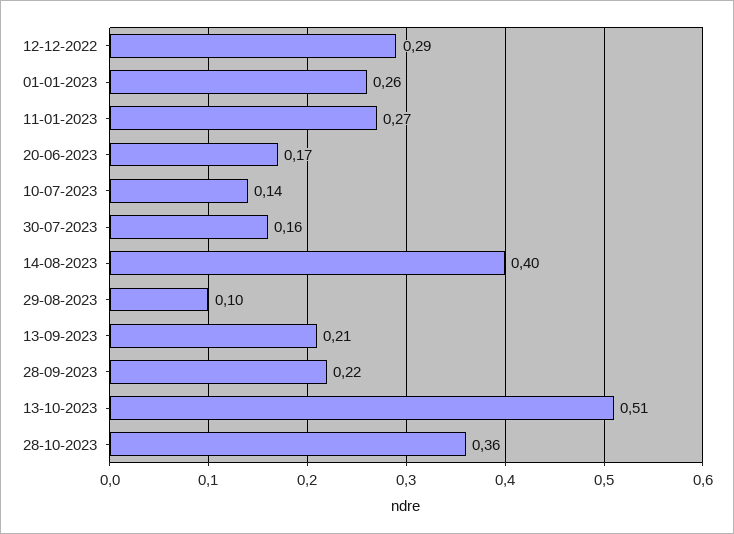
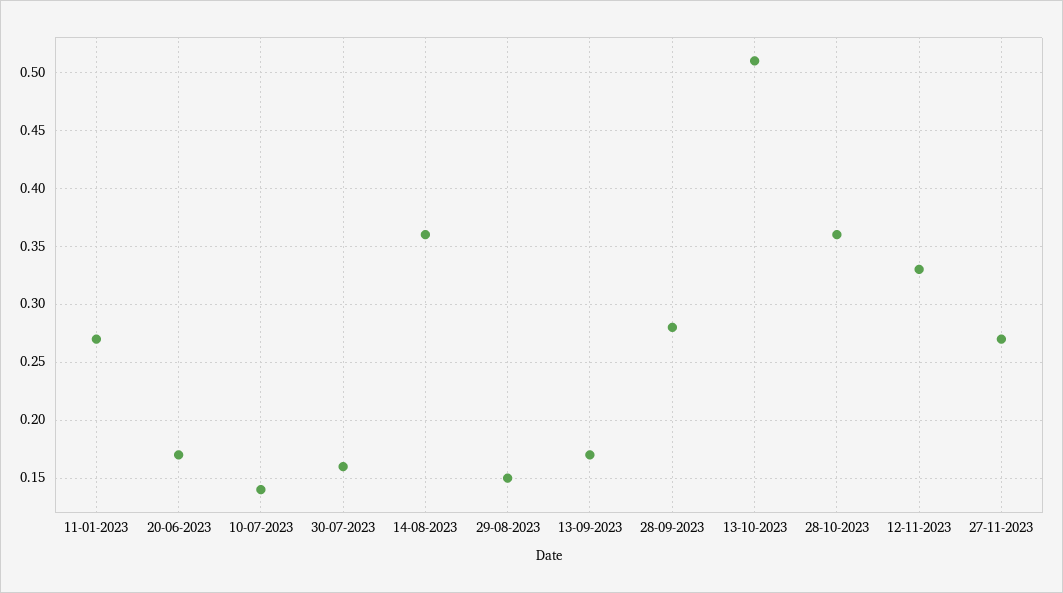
12-12-2022: 0.29 -> none
01-01-2023: 0.26 -> none
14-08-2023: 0.4 -> 0.36
29-08-2023: 0.1 -> 0.15
13-09-2023: 0.21 -> 0.17
28-09-2023: 0.22 -> 0.28
12-11-2023: none -> 0.33
27-11-2023: none -> 0.27

